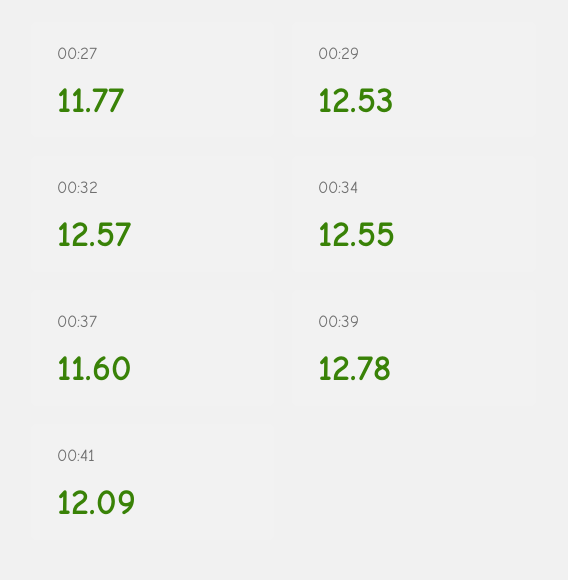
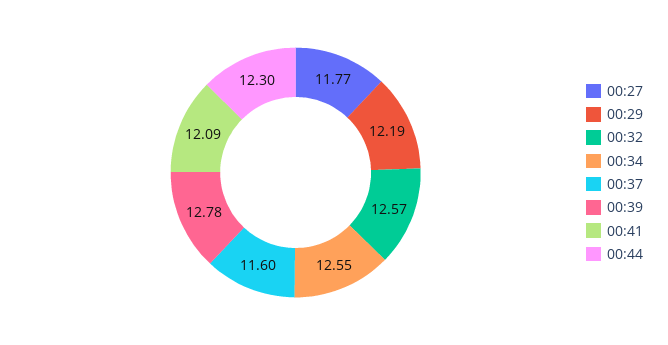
00:29: 12.53 -> 12.19
00:44: none -> 12.3

